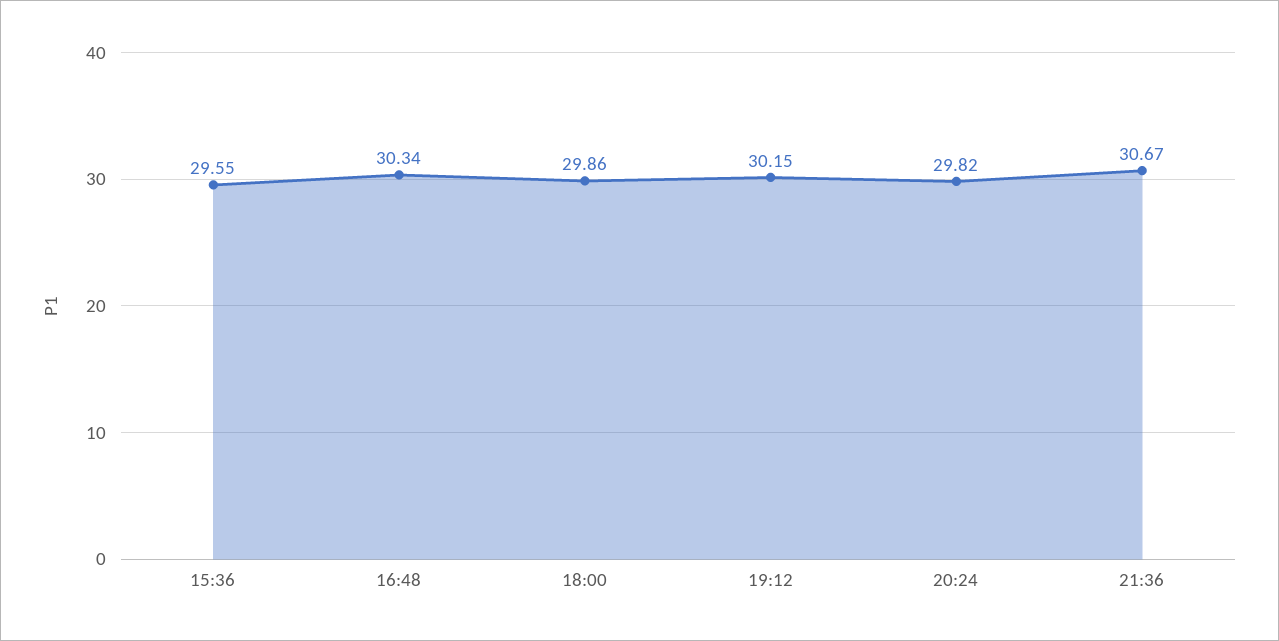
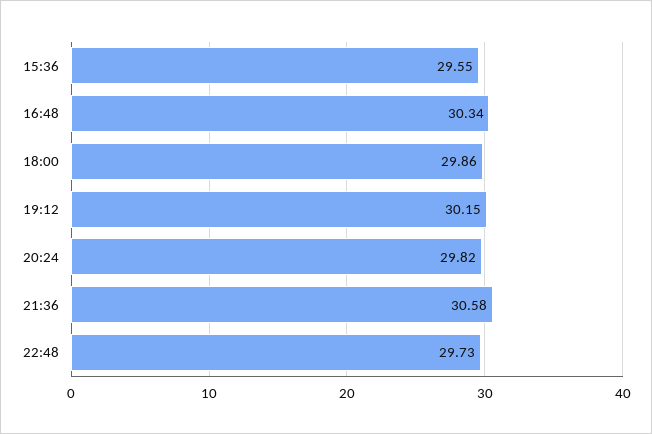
21:36: 30.67 -> 30.58
22:48: none -> 29.73

